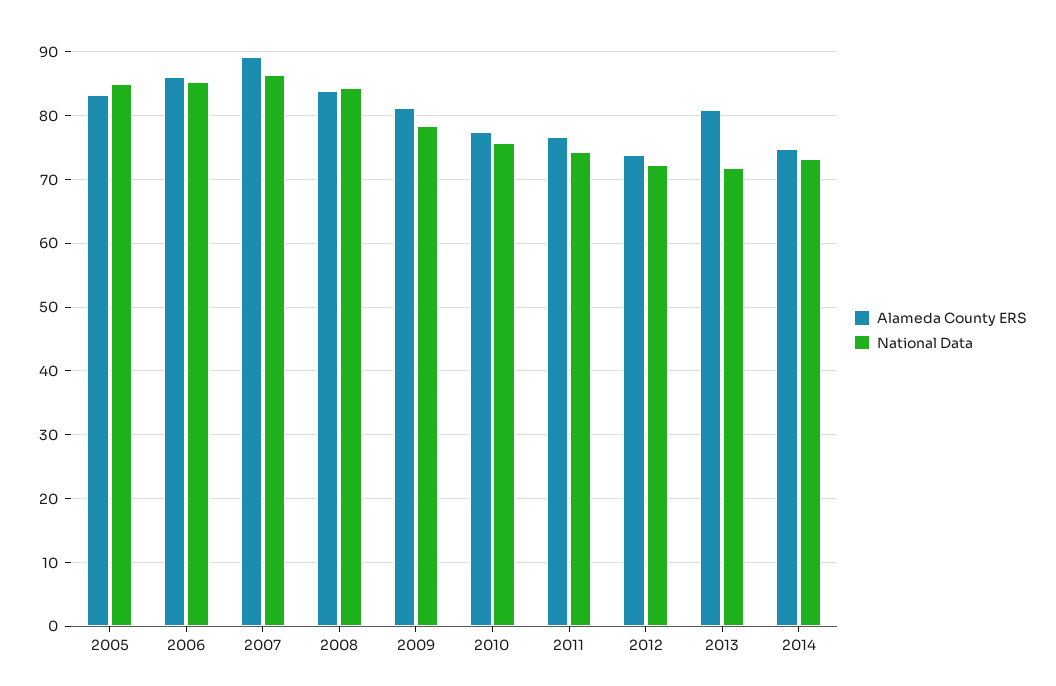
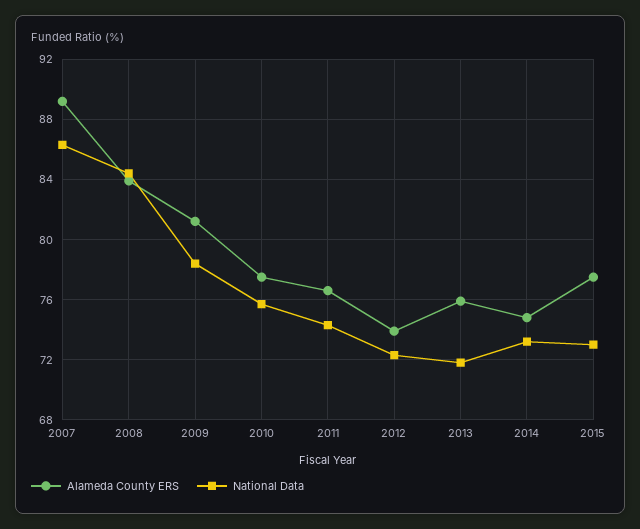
Alameda County ERS, 2005: 83 -> none
National Data, 2005: 85 -> none
Alameda County ERS, 2006: 86 -> none
National Data, 2006: 85 -> none
Alameda County ERS, 2013: 81 -> 76
Alameda County ERS, 2015: none -> 77.5
National Data, 2015: none -> 73

